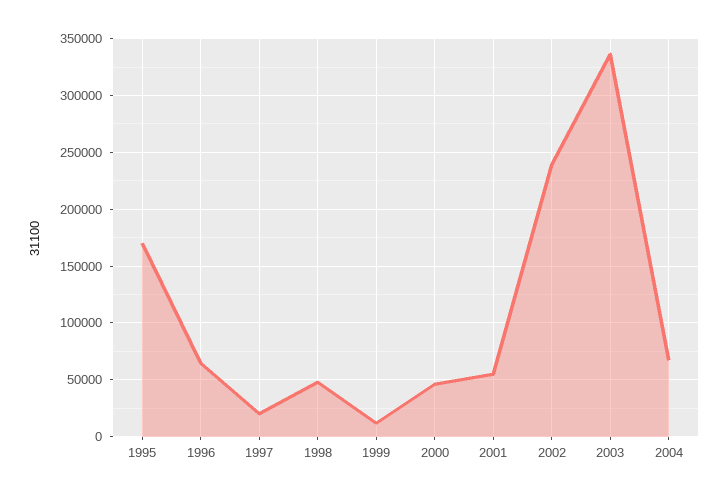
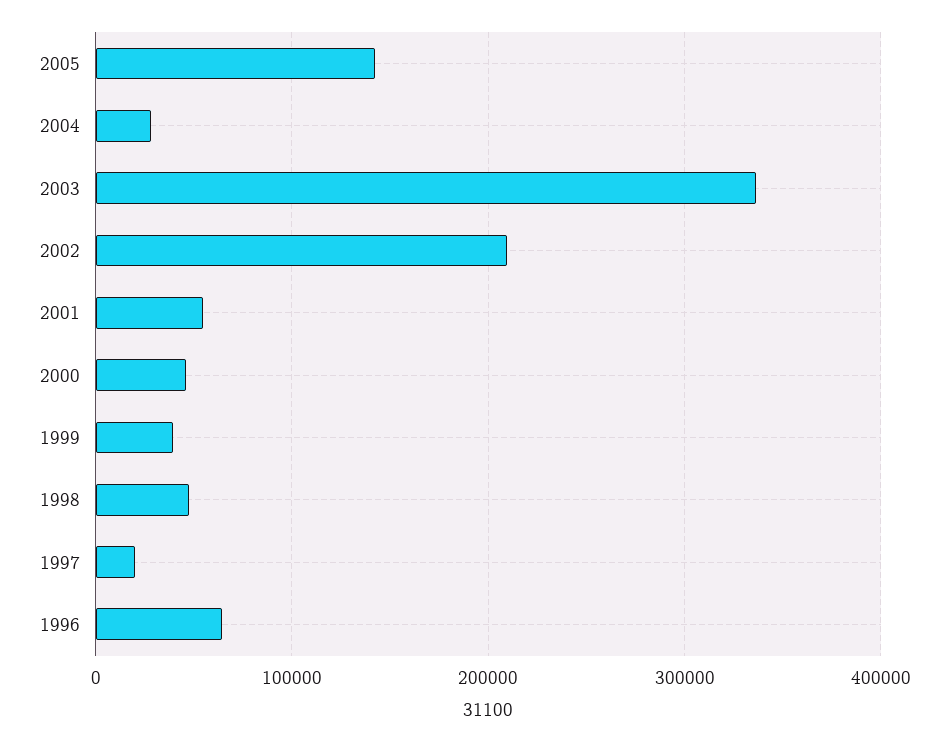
1995: 170000 -> none
1999: 10000 -> 40000
2002: 240000 -> 210000
2004: 70000 -> 30000
2005: none -> 140000

